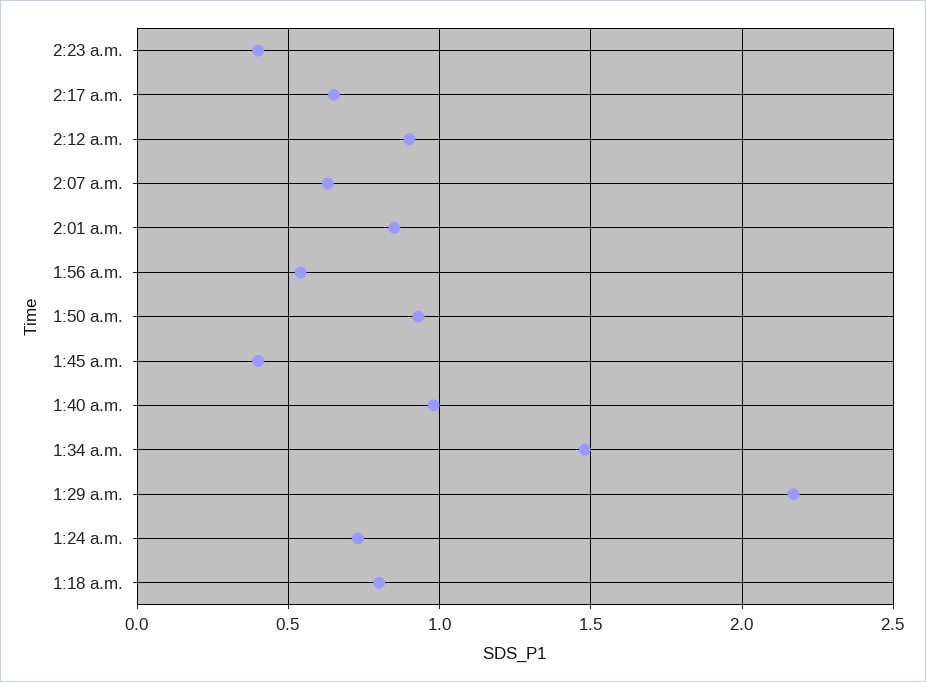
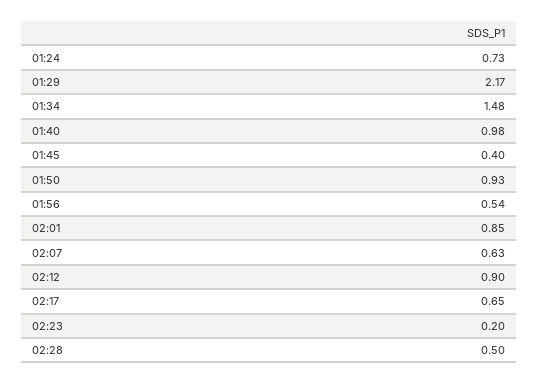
2:23 a.m.: 0.4 -> 0.2
1:18 a.m.: 0.8 -> none
02:28: none -> 0.5

